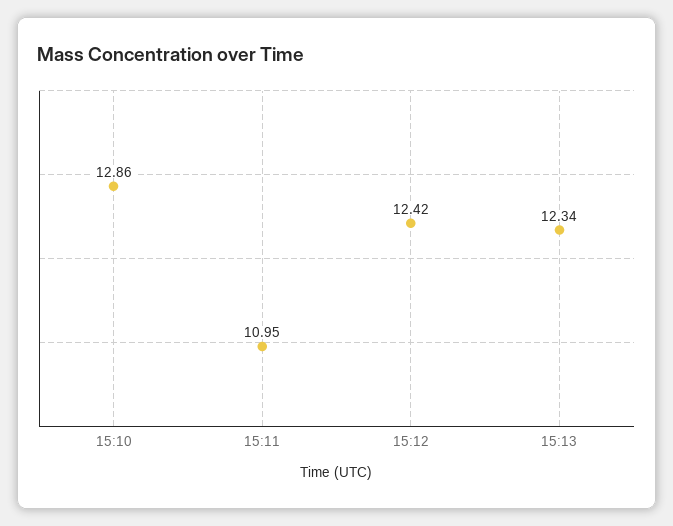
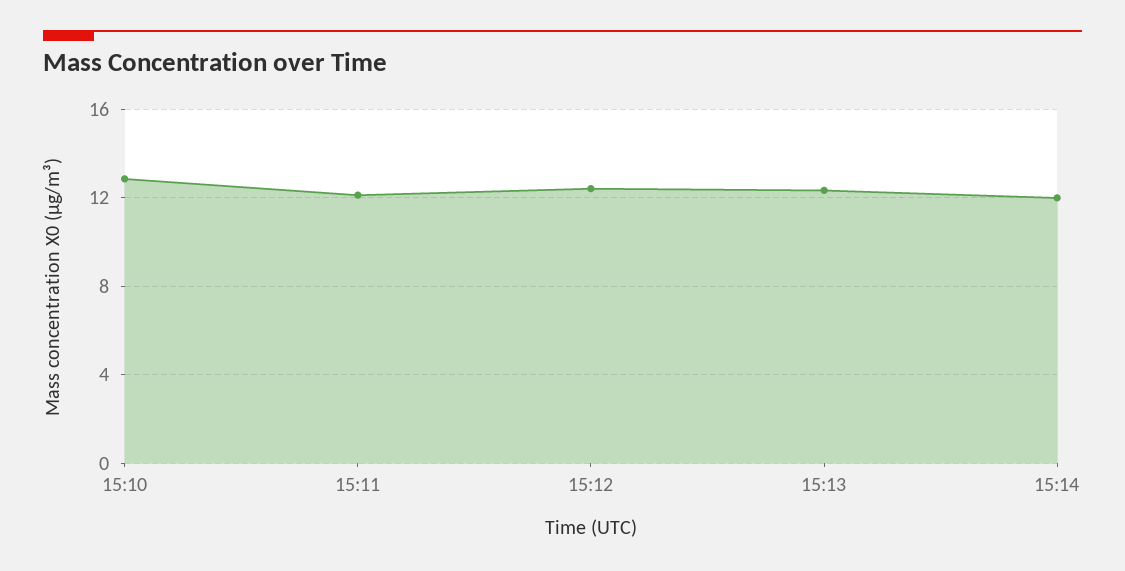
15:11: 10.95 -> 12
15:14: none -> 12

